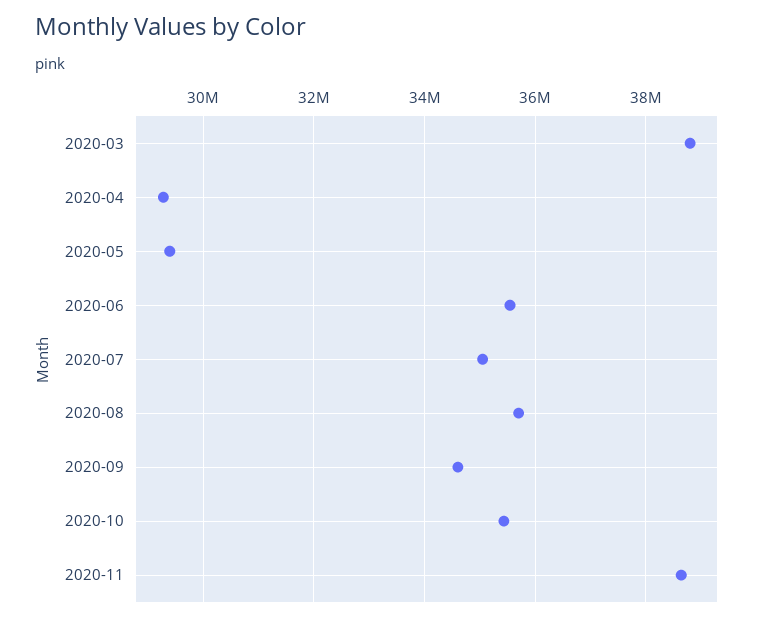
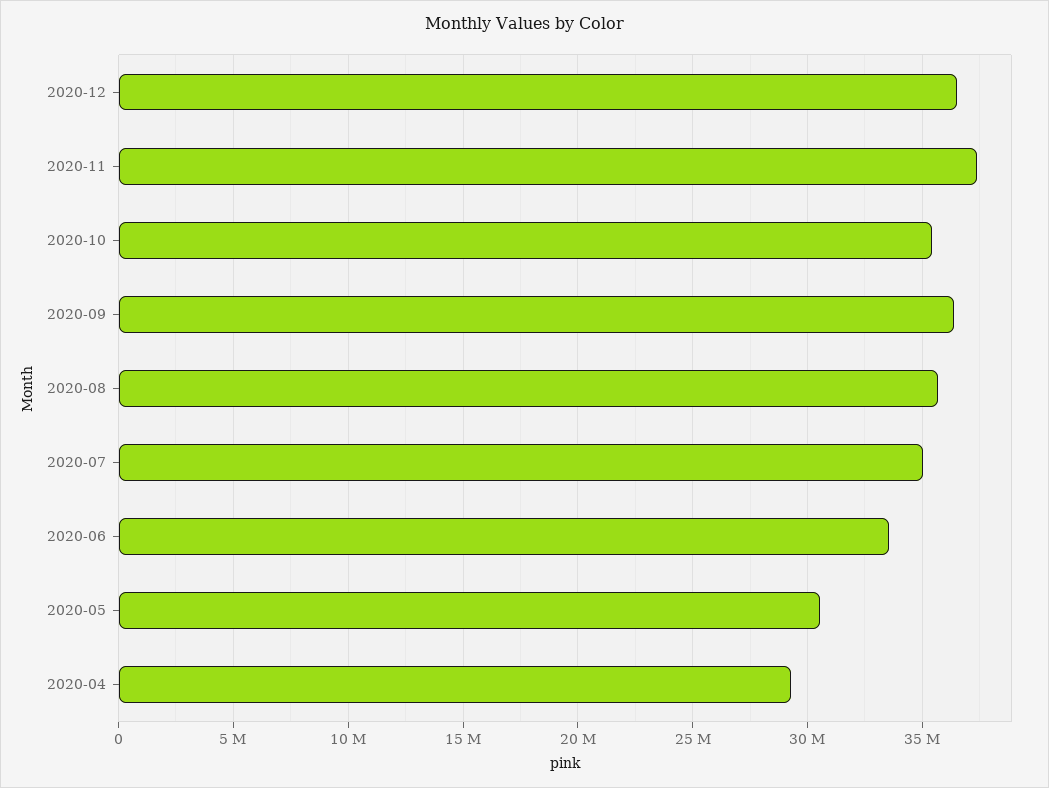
2020-03: 38800000 -> none
2020-05: 29400000 -> 30500000
2020-06: 35600000 -> 33500000
2020-09: 34600000 -> 36500000
2020-11: 38600000 -> 37500000
2020-12: none -> 36500000

